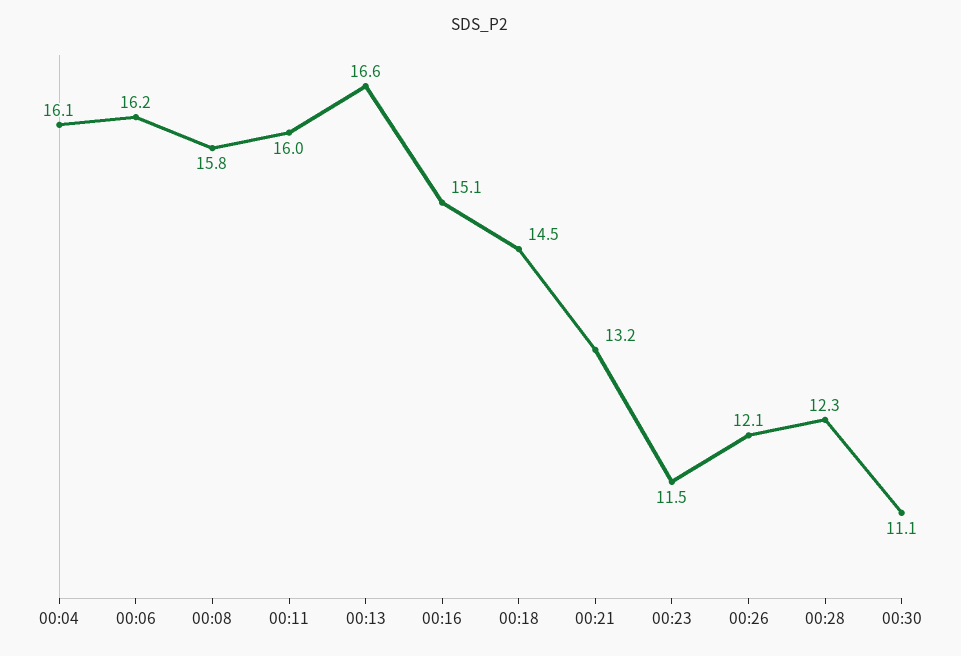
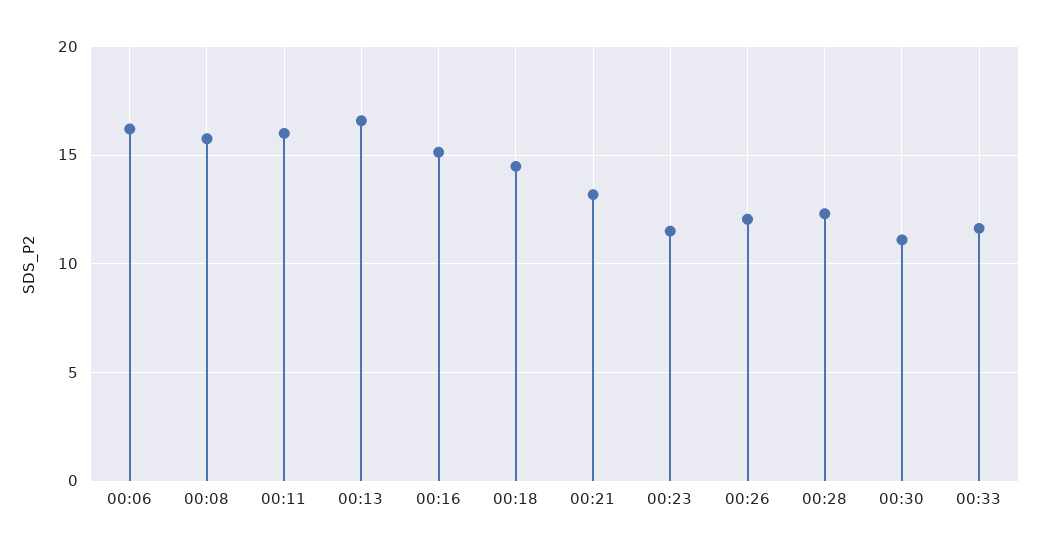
00:04: 16.1 -> none
00:33: none -> 11.5

